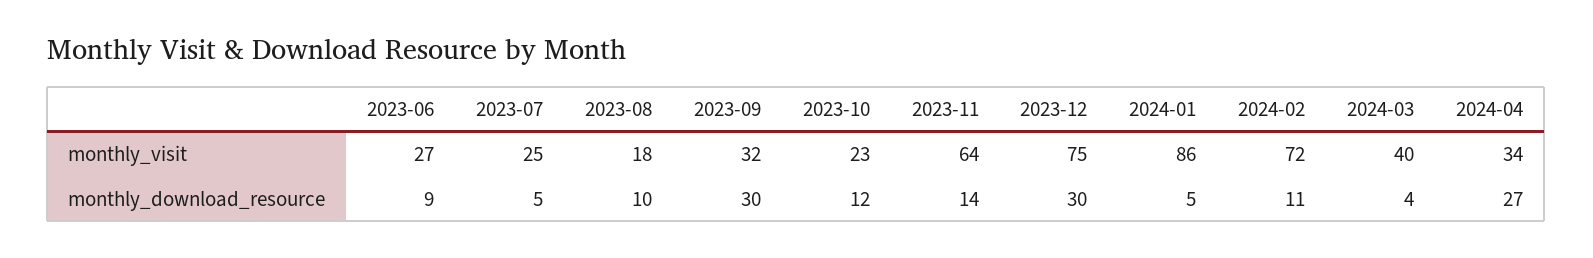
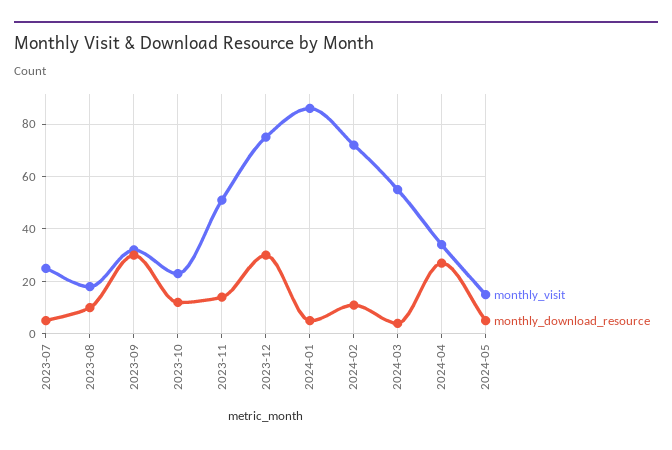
monthly_visit, 2023-06: 27 -> none
monthly_visit, 2023-11: 64 -> 50
monthly_visit, 2024-03: 40 -> 55
monthly_download_resource, 2023-06: 9 -> none
monthly_visit, 2024-05: none -> 15
monthly_download_resource, 2024-05: none -> 5

